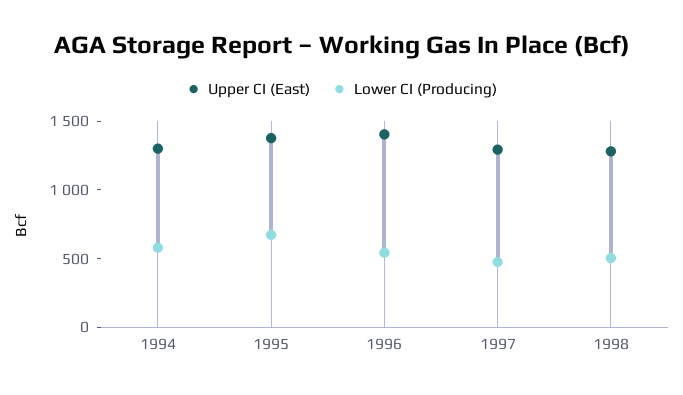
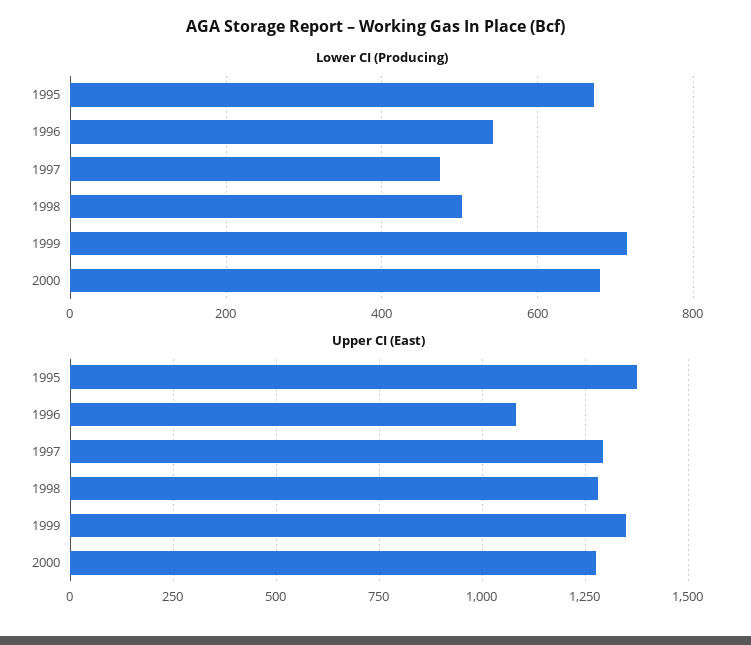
Upper CI (East), 1994: 1300 -> none
Lower CI (Producing), 1994: 600 -> none
Upper CI (East), 1996: 1400 -> 1075
Lower CI (Producing), 1999: none -> 720
Lower CI (Producing), 2000: none -> 680
Upper CI (East), 1999: none -> 1350
Upper CI (East), 2000: none -> 1275

